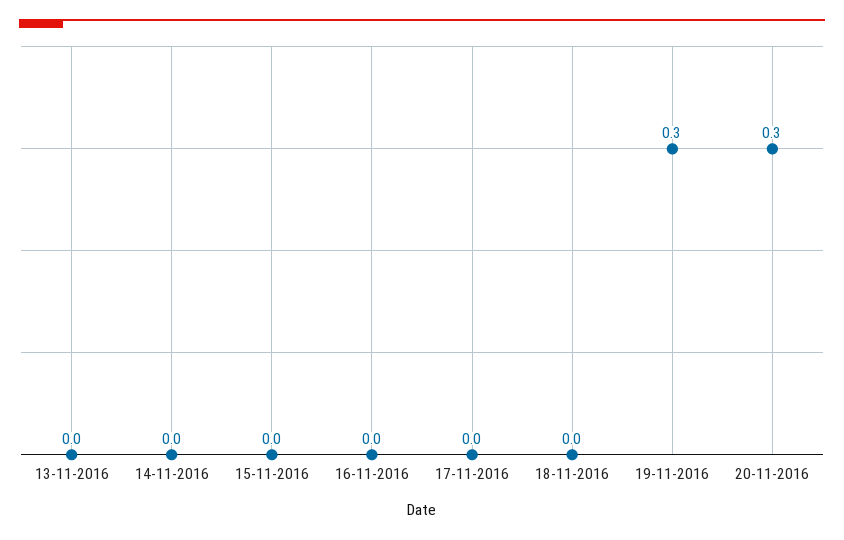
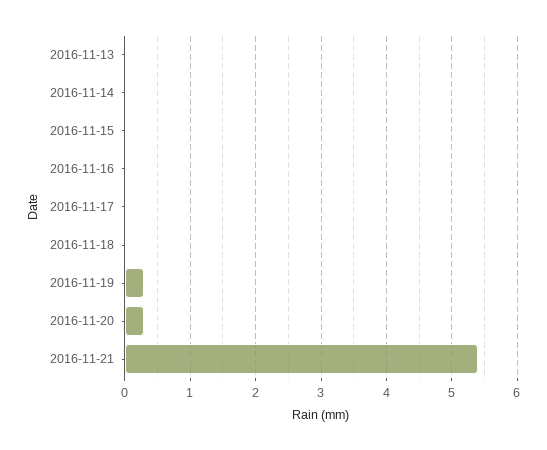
2016-11-21: none -> 5.4

